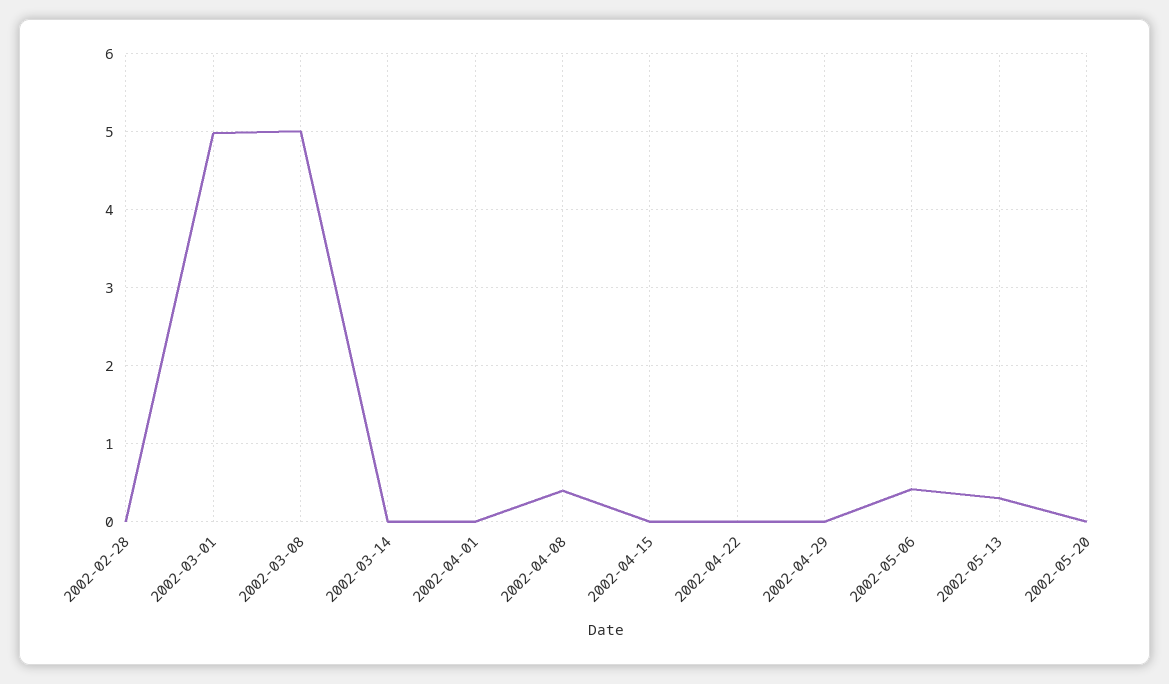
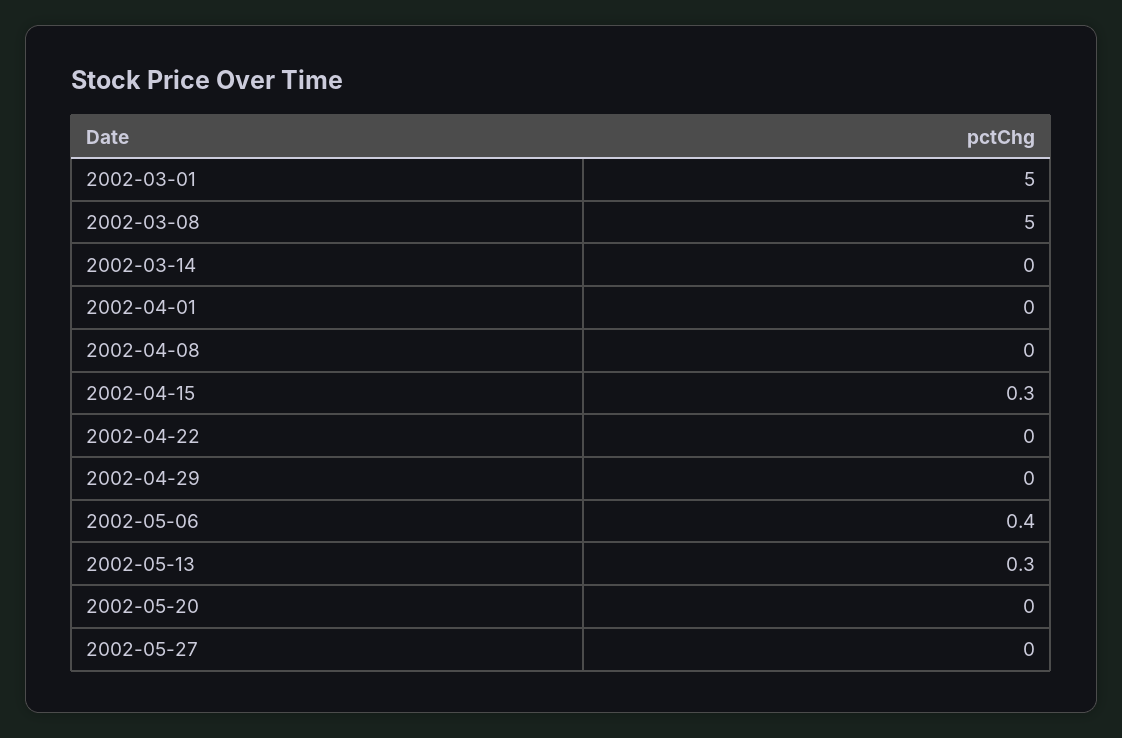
2002-02-28: 0 -> none
2002-04-08: 0.4 -> 0
2002-04-15: 0 -> 0.3
2002-05-27: none -> 0

